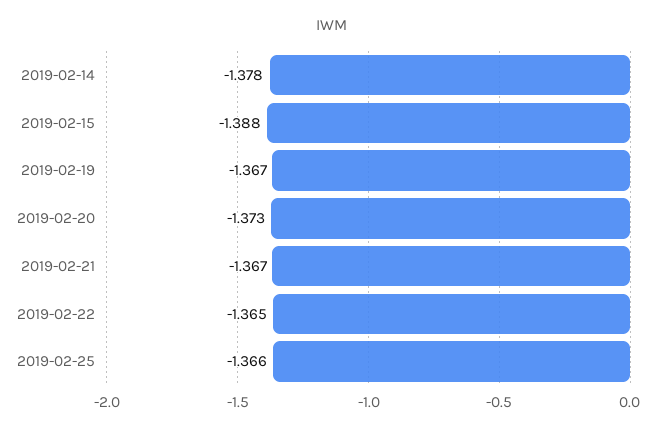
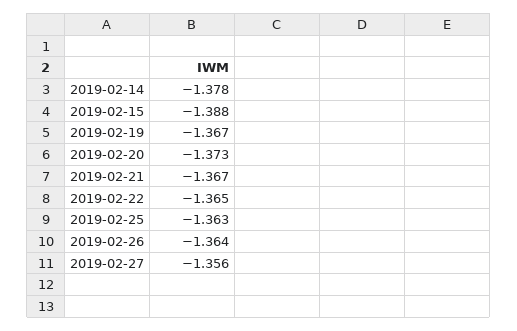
2019-02-25: -1.366 -> -1.363
2019-02-26: none -> -1.364
2019-02-27: none -> -1.356

